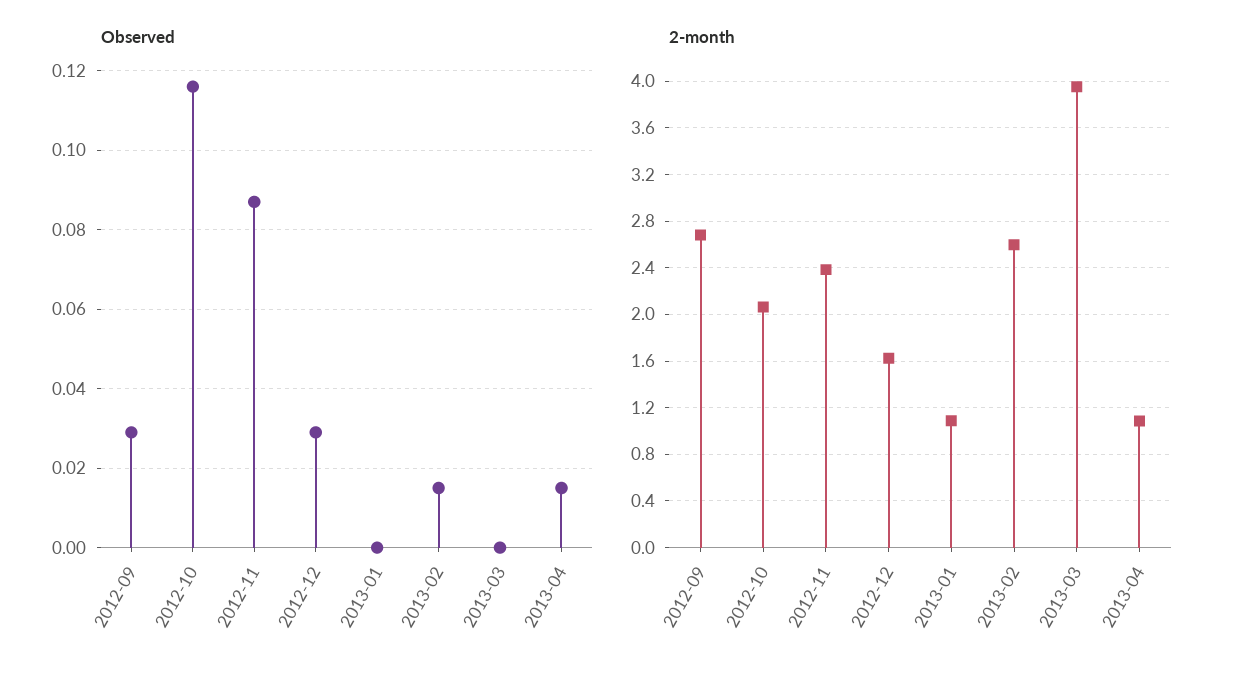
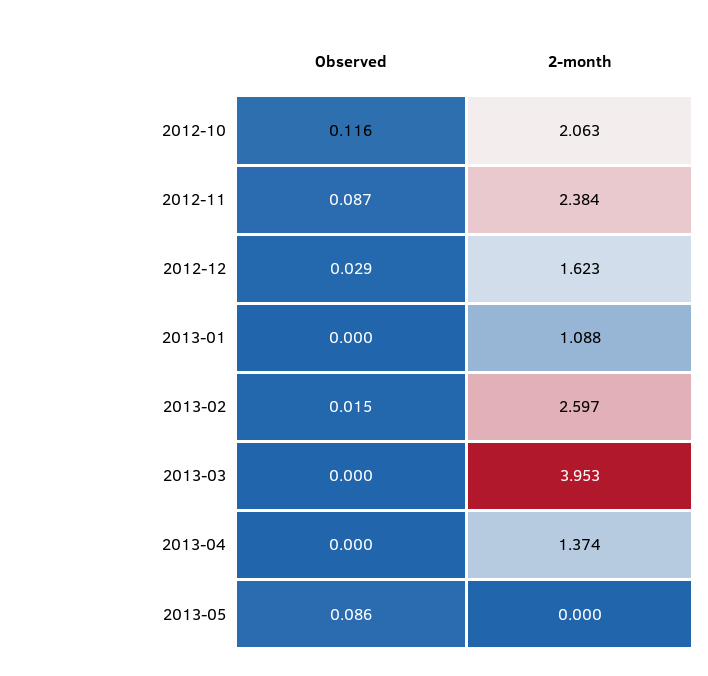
Observed, 2012-09: 0.03 -> none
Observed, 2013-04: 0.015 -> 0
2-month, 2012-09: 2.7 -> none
2-month, 2013-04: 1.1 -> 1.374
Observed, 2013-05: none -> 0.086
2-month, 2013-05: none -> 0

